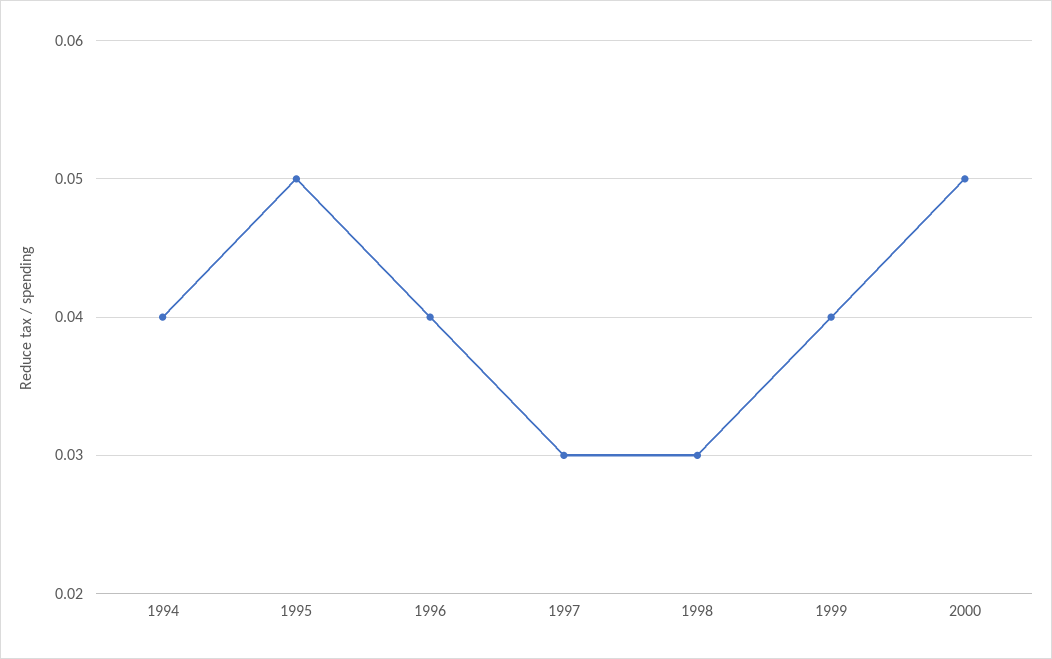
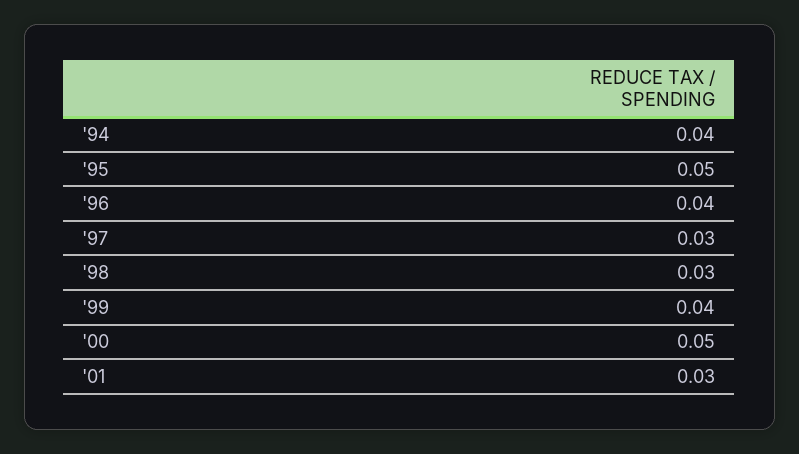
'01: none -> 0.03

